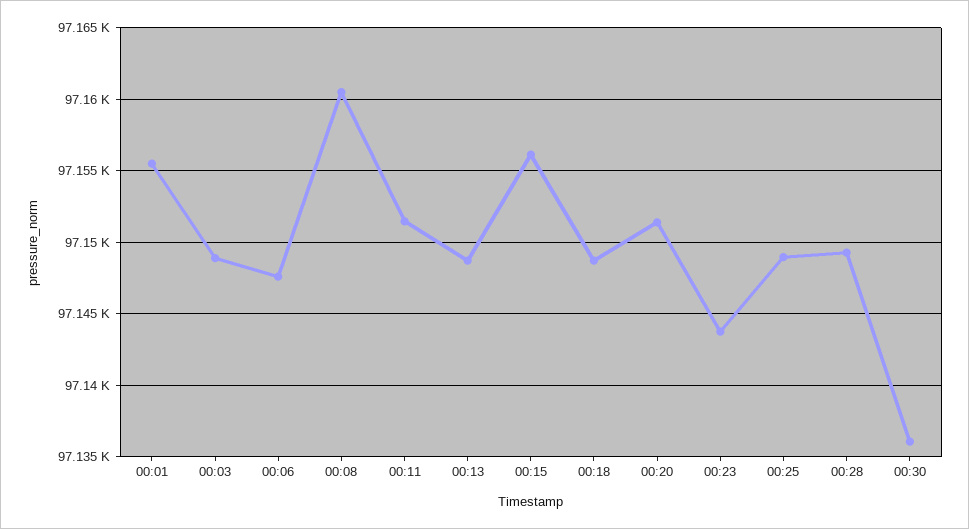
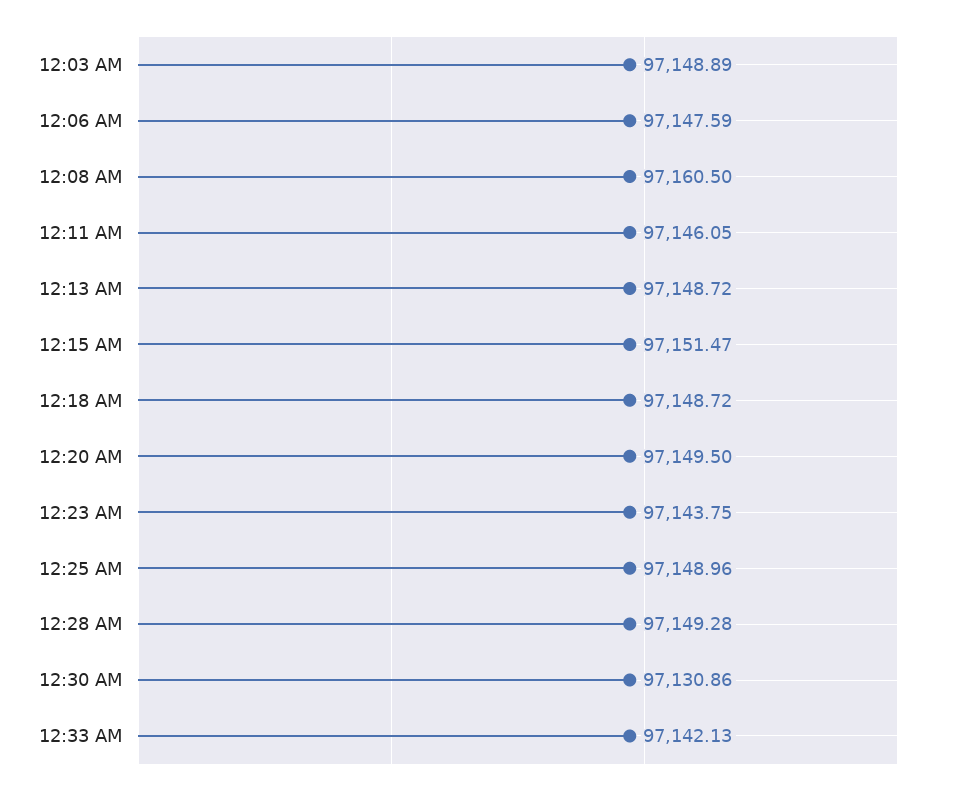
00:01: 97155.5 -> none
00:11: 97151.5 -> 97146.05
00:15: 97156 -> 97151.47
00:20: 97151.5 -> 97149.5
00:30: 97136 -> 97130.86
12:33 AM: none -> 97142.13

